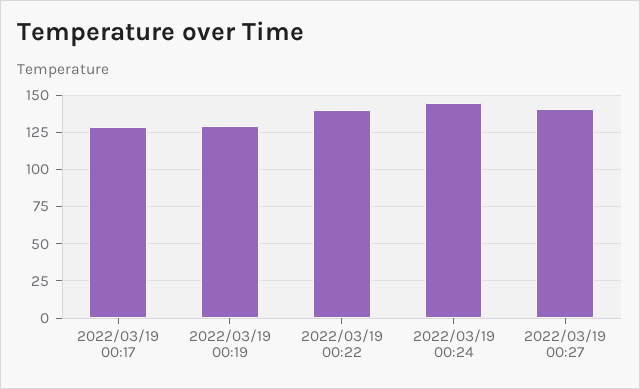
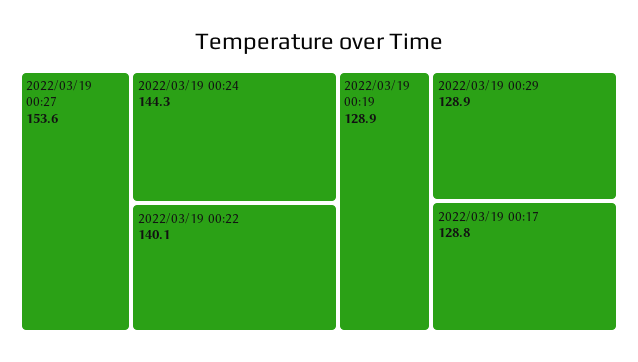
2022/03/19 00:27: 140 -> 153.6
2022/03/19 00:29: none -> 128.9

